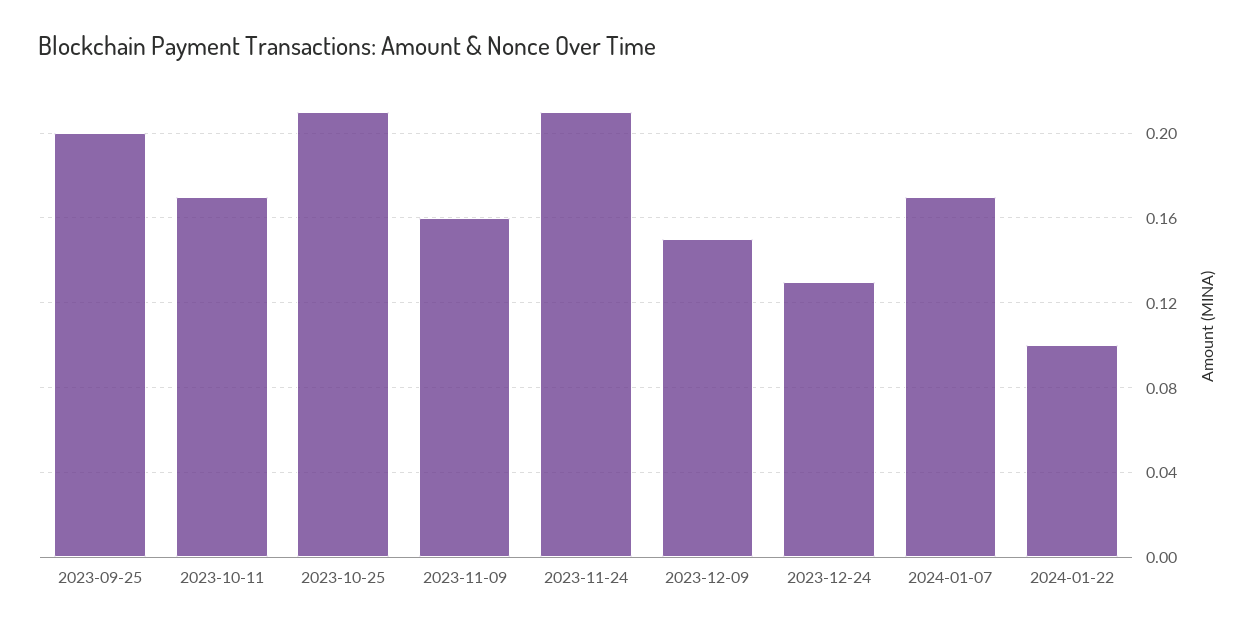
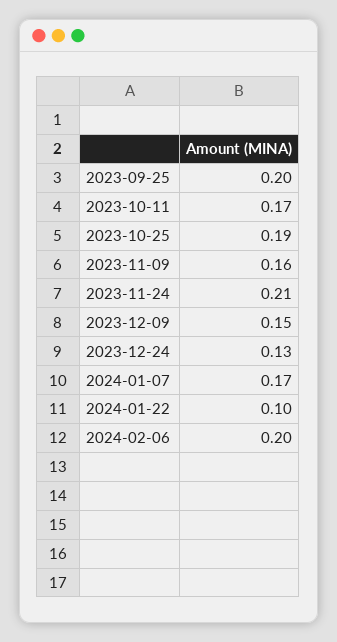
2023-10-25: 0.21 -> 0.19
2024-02-06: none -> 0.2

